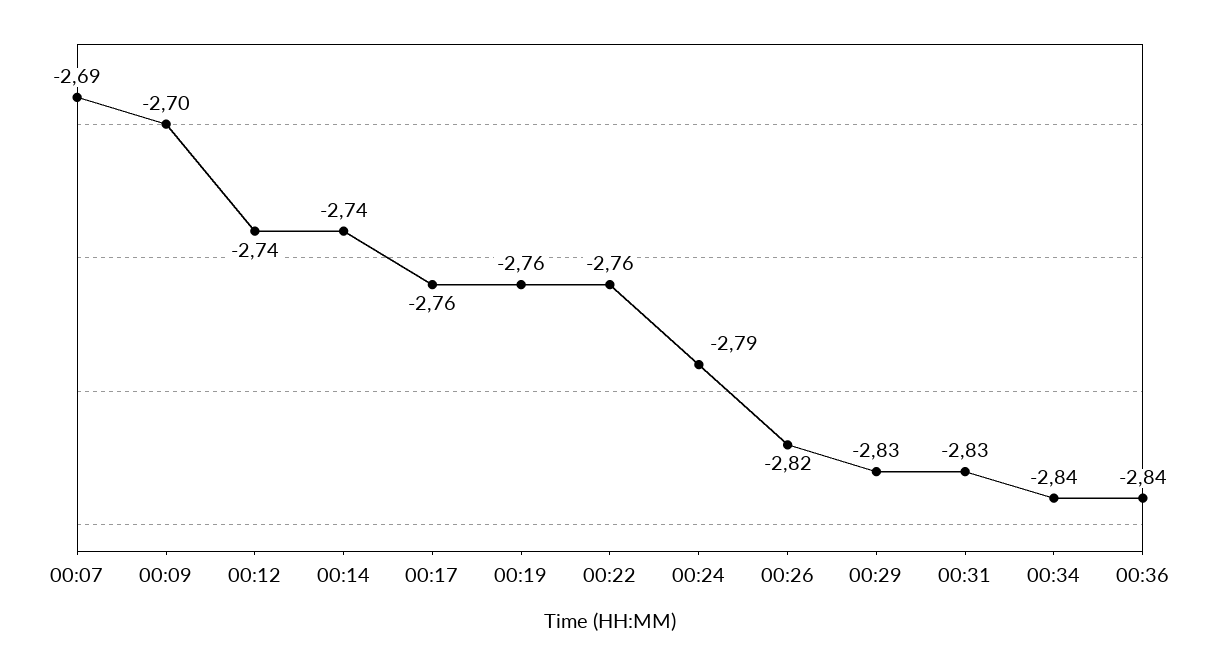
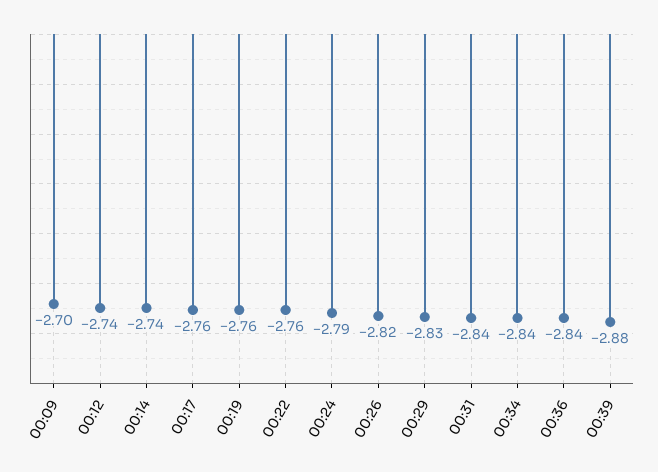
00:07: -2.69 -> none
00:31: -2.83 -> -2.84
00:39: none -> -2.88

